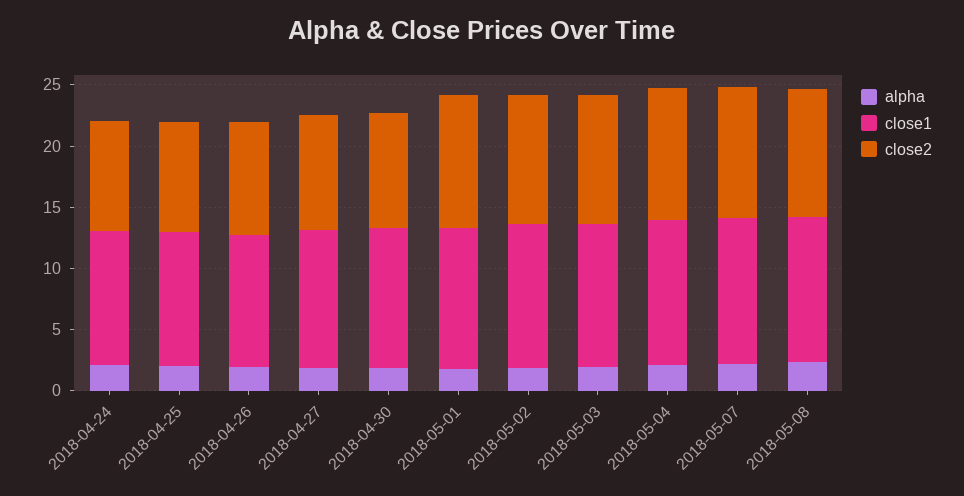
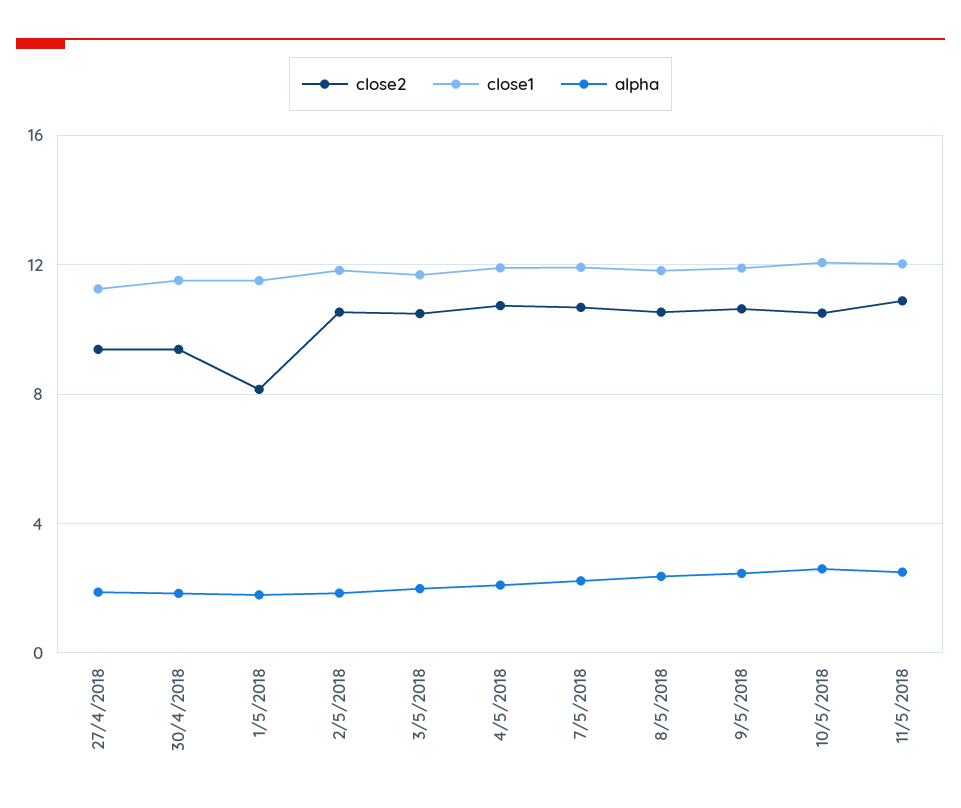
alpha, 2018-04-24: 2 -> none
close1, 2018-04-24: 11 -> none
close2, 2018-04-24: 9 -> none
alpha, 2018-04-25: 2 -> none
close1, 2018-04-25: 11 -> none
close2, 2018-04-25: 9 -> none
alpha, 2018-04-26: 2 -> none
close1, 2018-04-26: 11 -> none
close2, 2018-04-26: 9 -> none
close2, 2018-05-01: 11 -> 8
close2, 9/5/2018: none -> 10.5
close1, 9/5/2018: none -> 12
alpha, 9/5/2018: none -> 2.5
close2, 10/5/2018: none -> 10.5
close1, 10/5/2018: none -> 12
alpha, 10/5/2018: none -> 2.5
close2, 11/5/2018: none -> 11
close1, 11/5/2018: none -> 12
alpha, 11/5/2018: none -> 2.5

